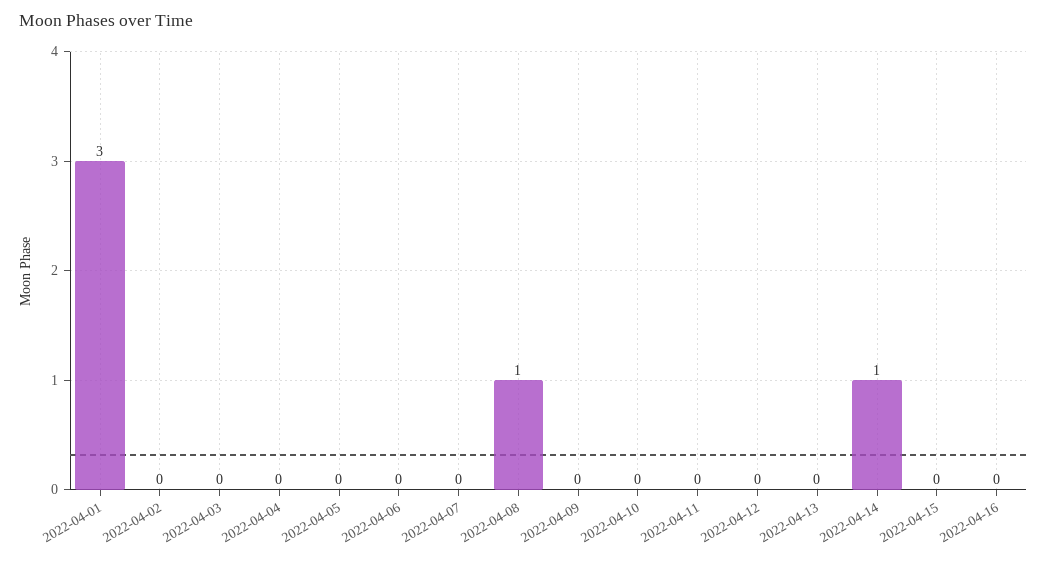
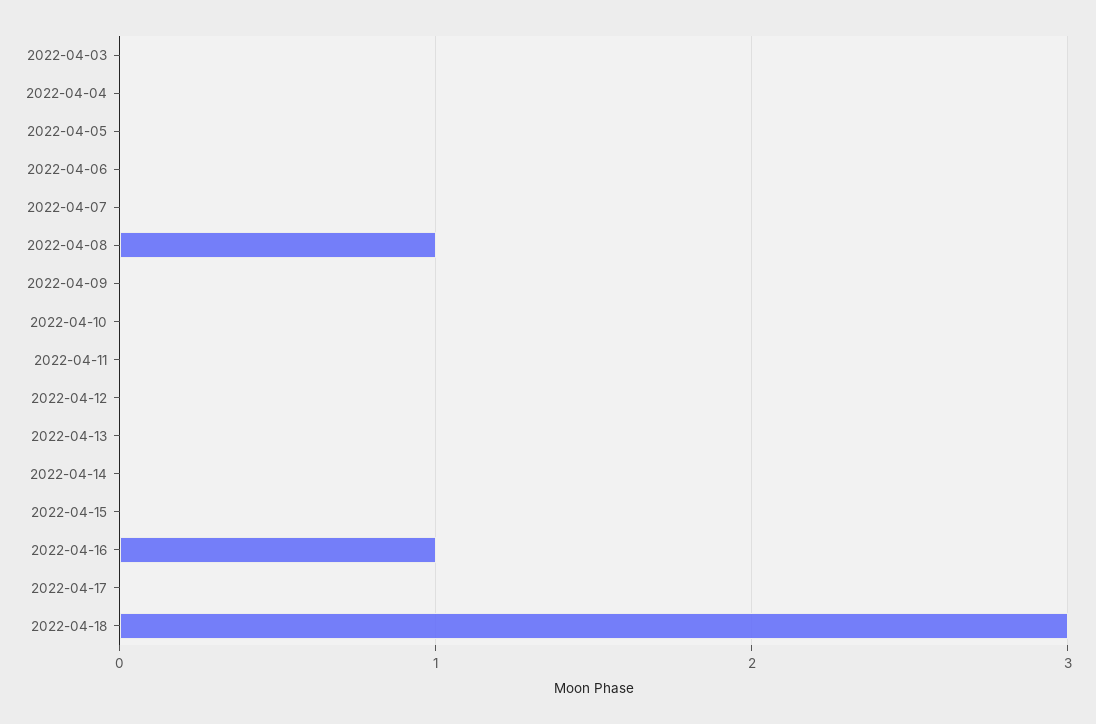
2022-04-01: 3 -> none
2022-04-02: 0 -> none
2022-04-14: 1 -> 0
2022-04-16: 0 -> 1
2022-04-17: none -> 0
2022-04-18: none -> 3

